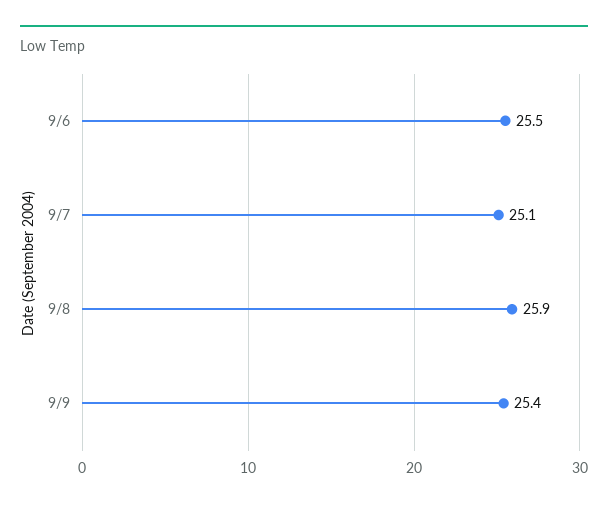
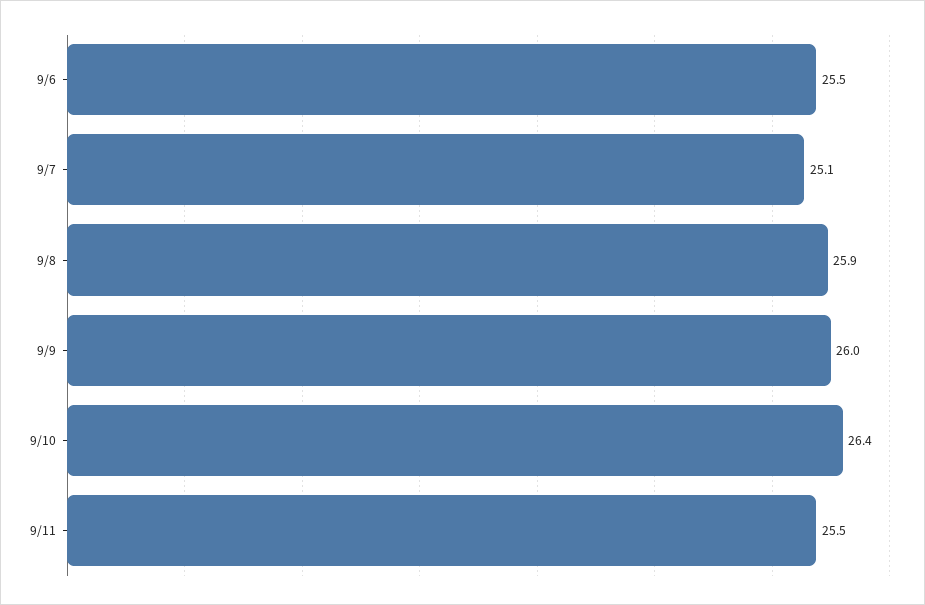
9/9: 25.4 -> 26
9/10: none -> 26.4
9/11: none -> 25.5

